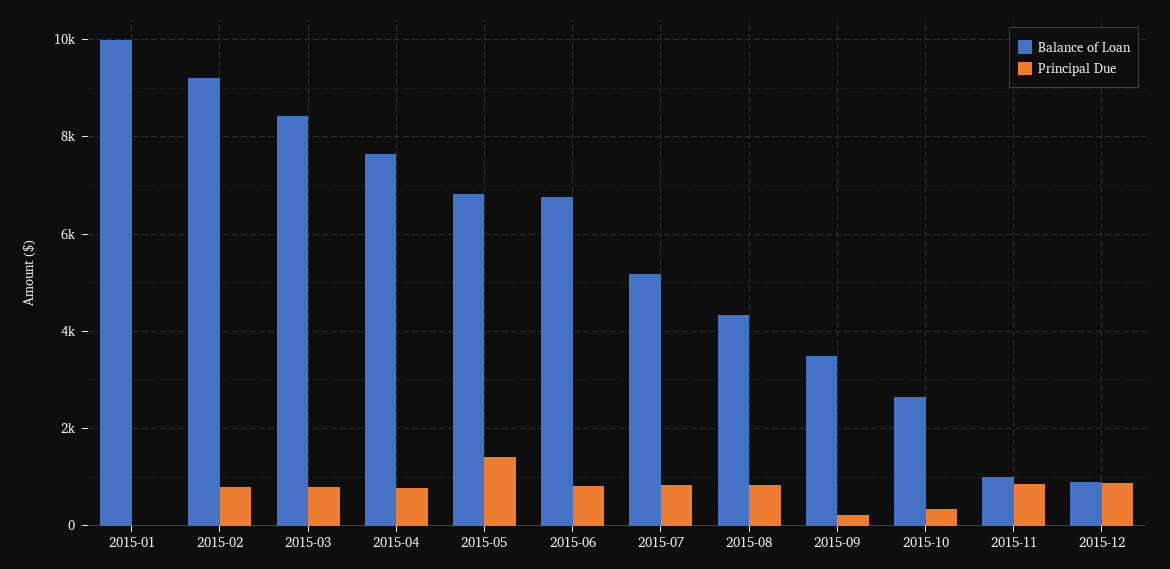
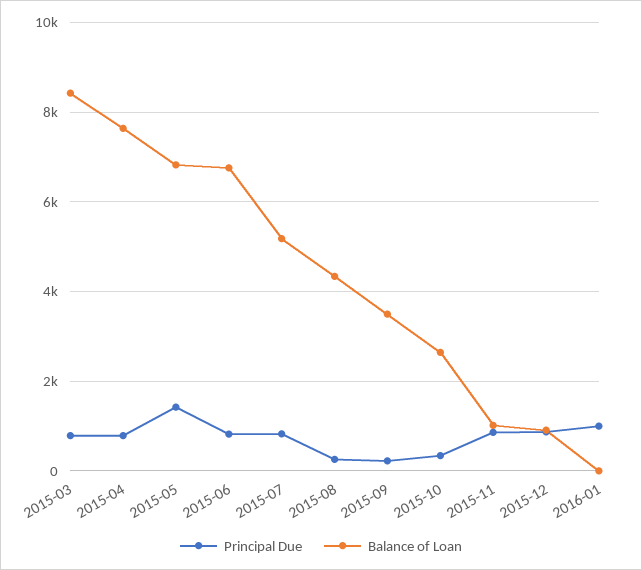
Balance of Loan, 2015-01: 10000 -> none
Principal Due, 2015-01: 0 -> none
Balance of Loan, 2015-02: 9200 -> none
Principal Due, 2015-02: 800 -> none
Principal Due, 2015-08: 800 -> 200
Principal Due, 2016-01: none -> 1000
Balance of Loan, 2016-01: none -> 0

